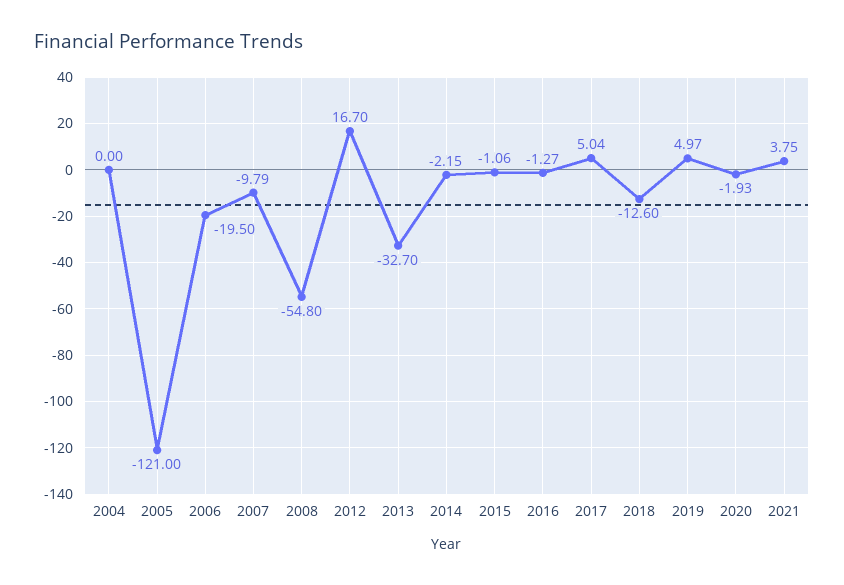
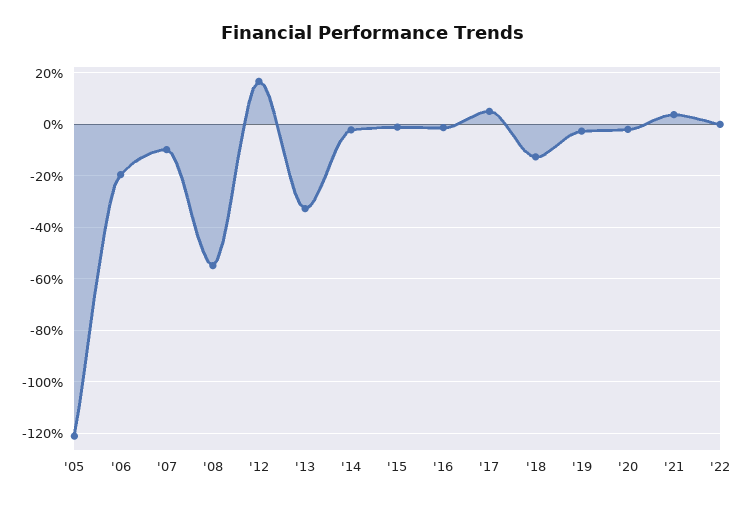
2004: 0 -> none
2019: 4.97 -> -2.5
'22: none -> 0

